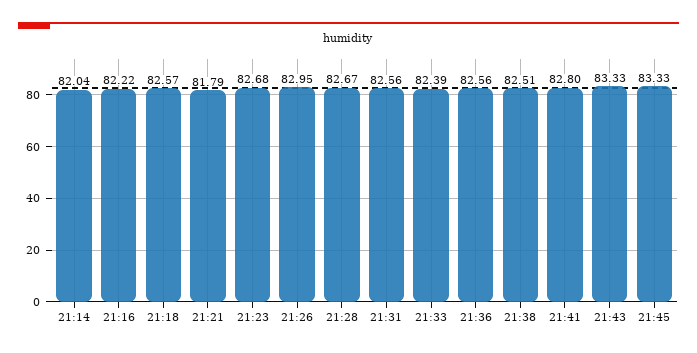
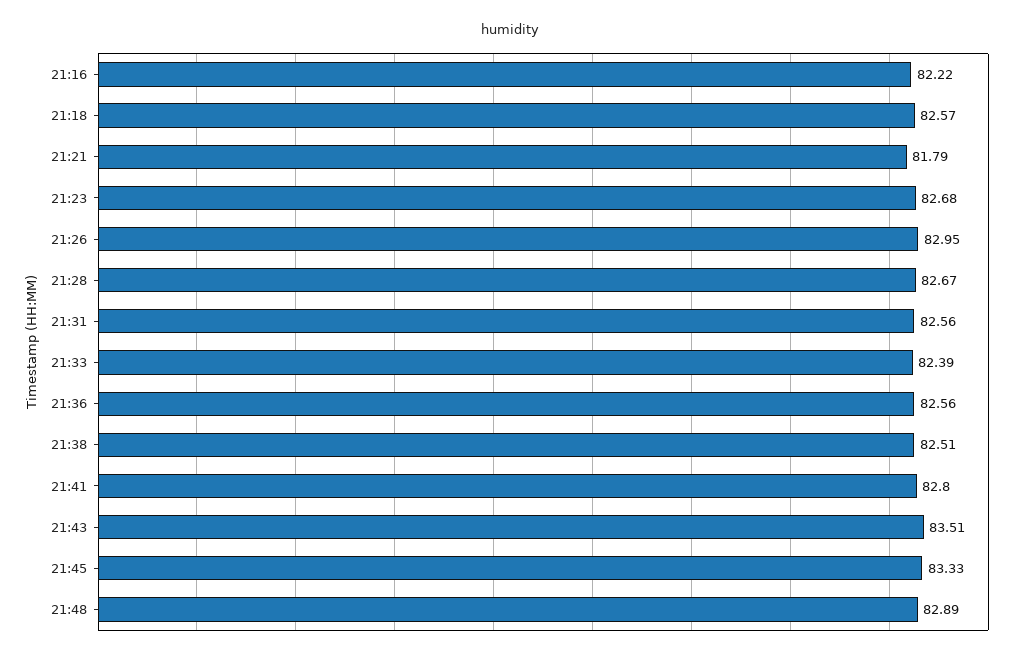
21:14: 82.04 -> none
21:43: 83.33 -> 83.51
21:48: none -> 82.89

